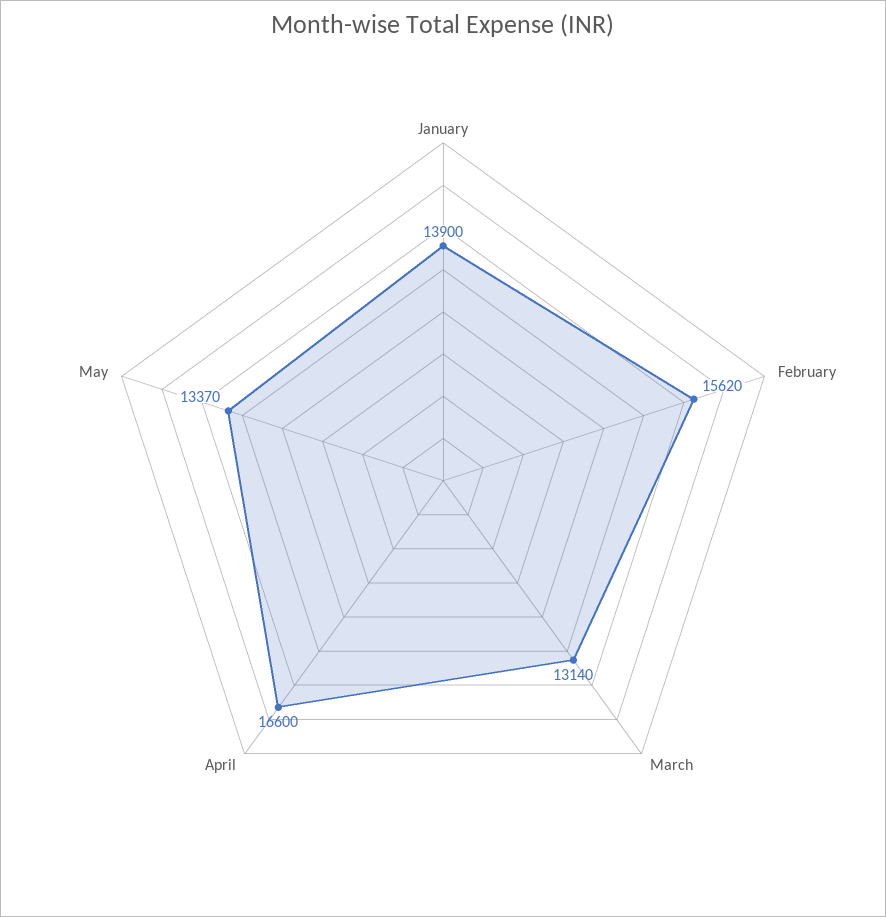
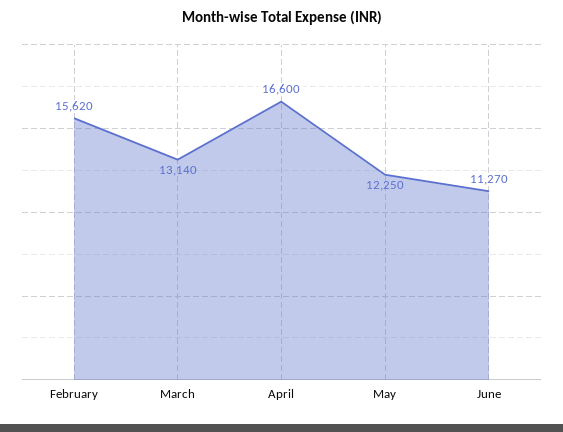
January: 13900 -> none
May: 13370 -> 12250
June: none -> 11270

